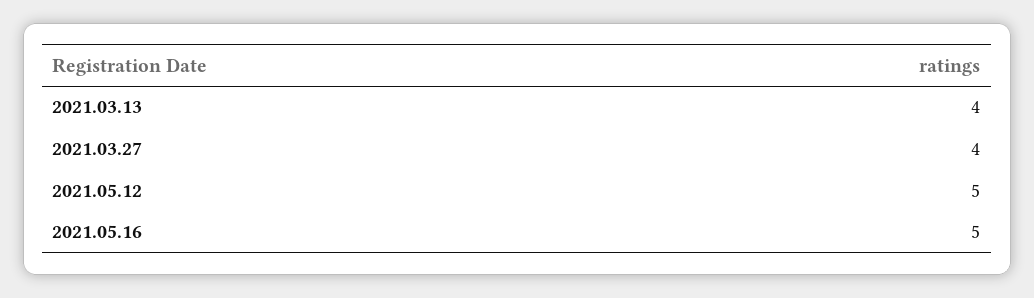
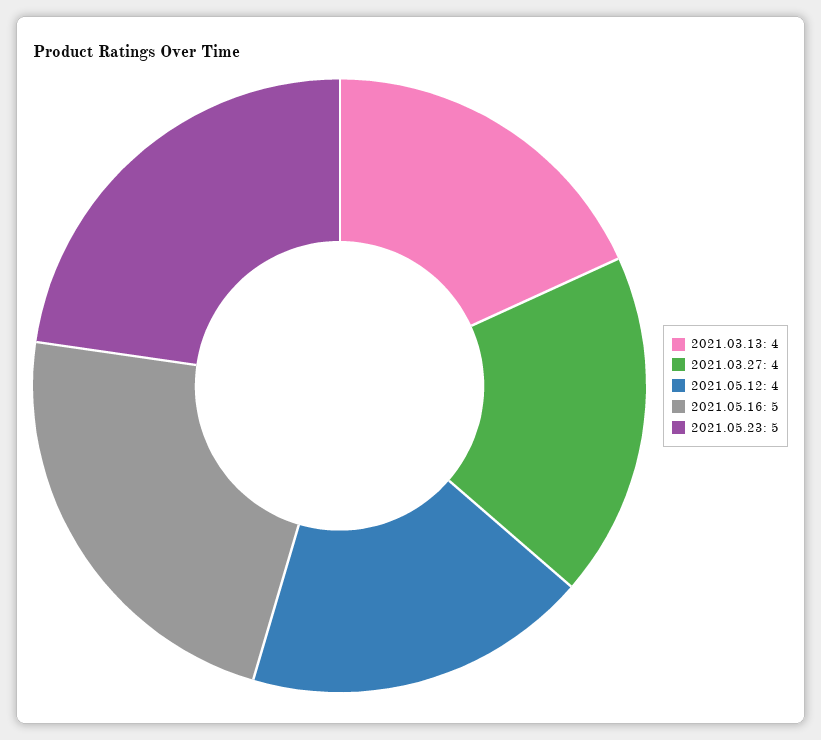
2021.05.12: 5 -> 4
2021.05.23: none -> 5

